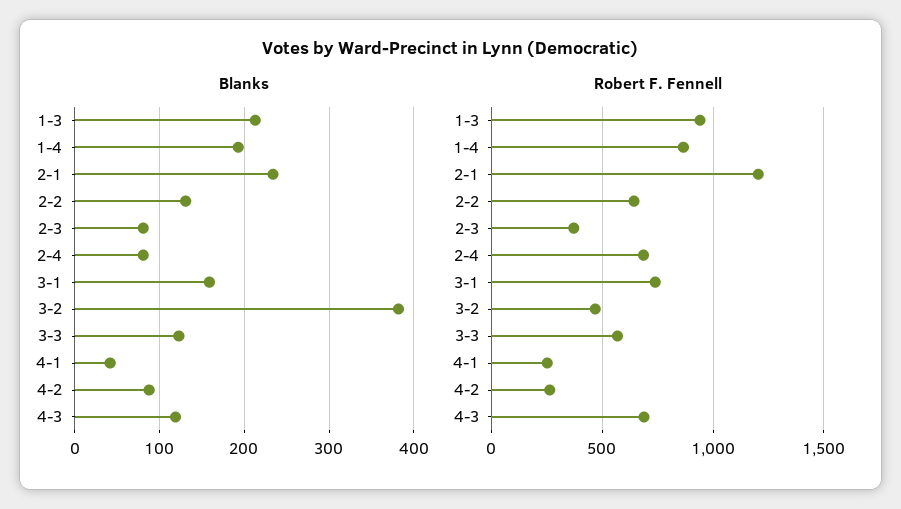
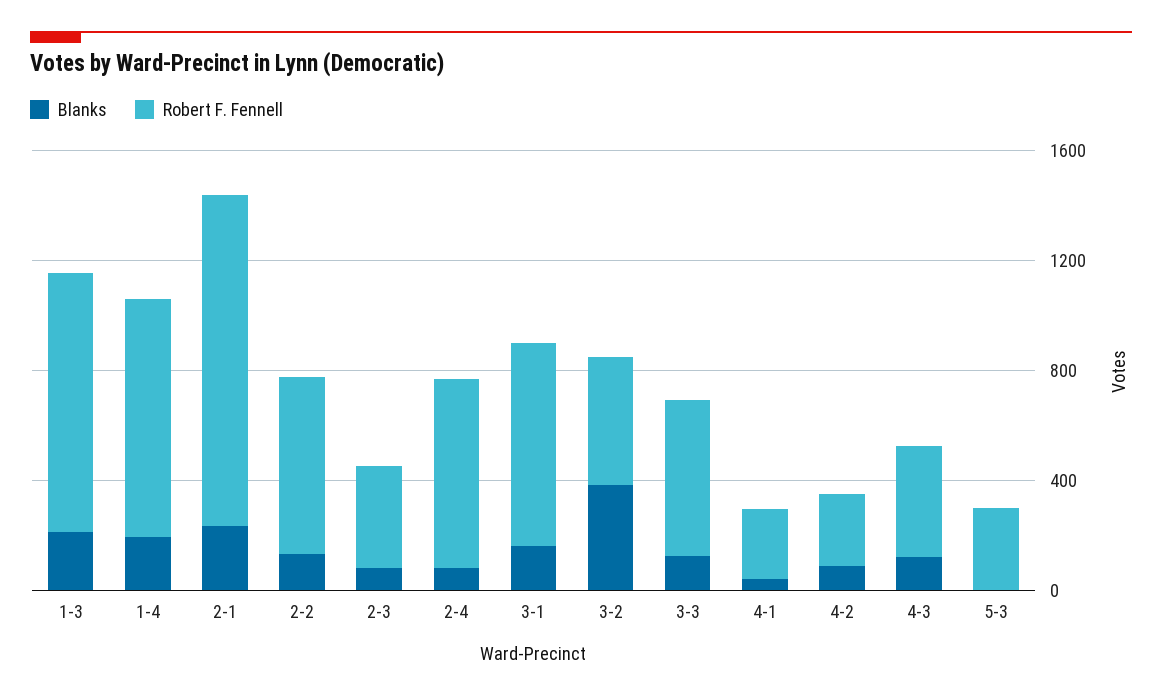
Robert F. Fennell, 4-3: 700 -> 400
Blanks, 5-3: none -> 0
Robert F. Fennell, 5-3: none -> 300

